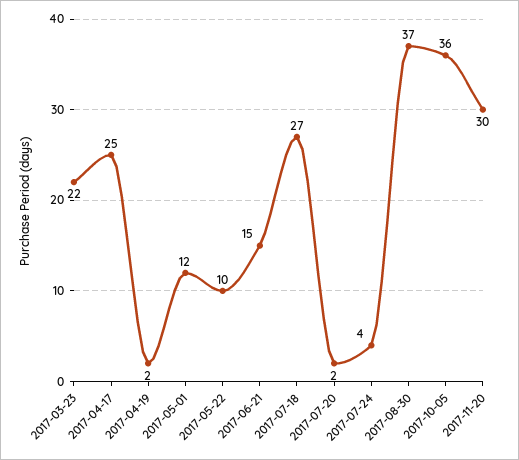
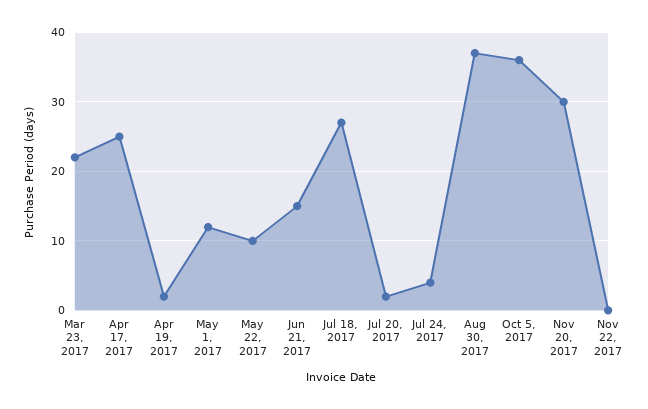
Nov 22, 2017: none -> 0

